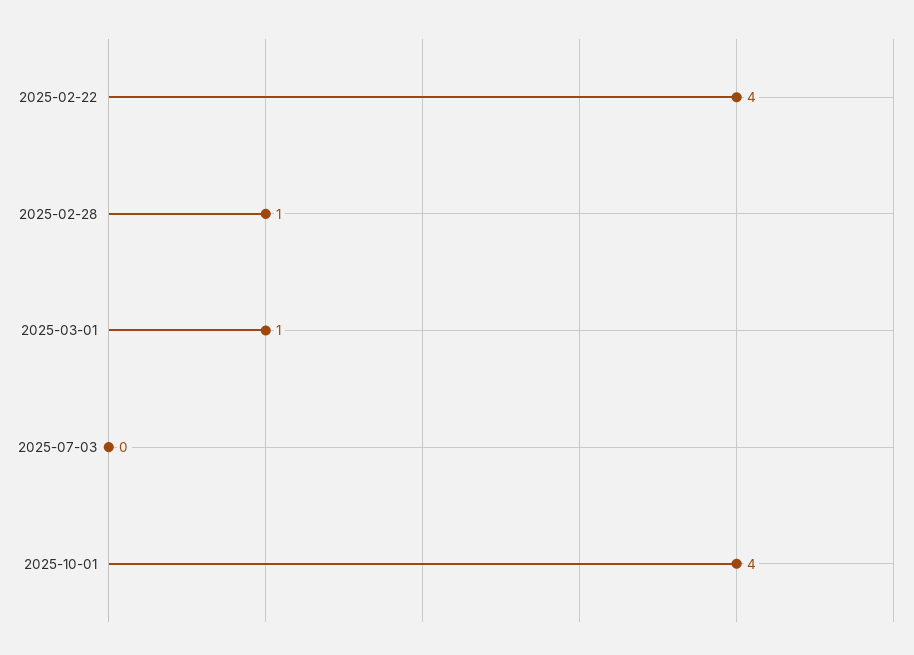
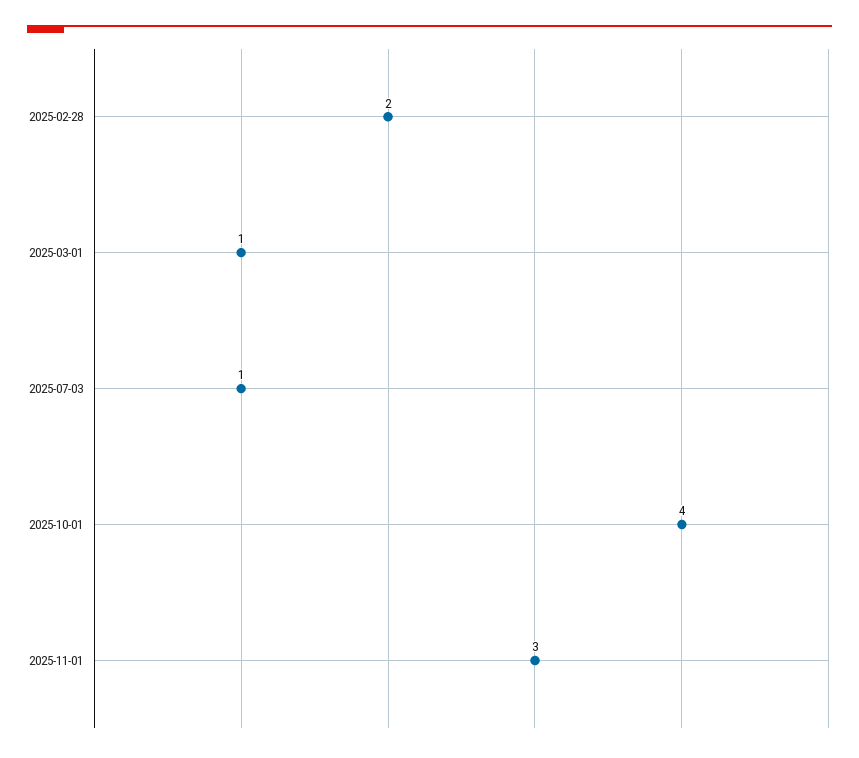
2025-02-22: 4 -> none
2025-02-28: 1 -> 2
2025-07-03: 0 -> 1
2025-11-01: none -> 3

